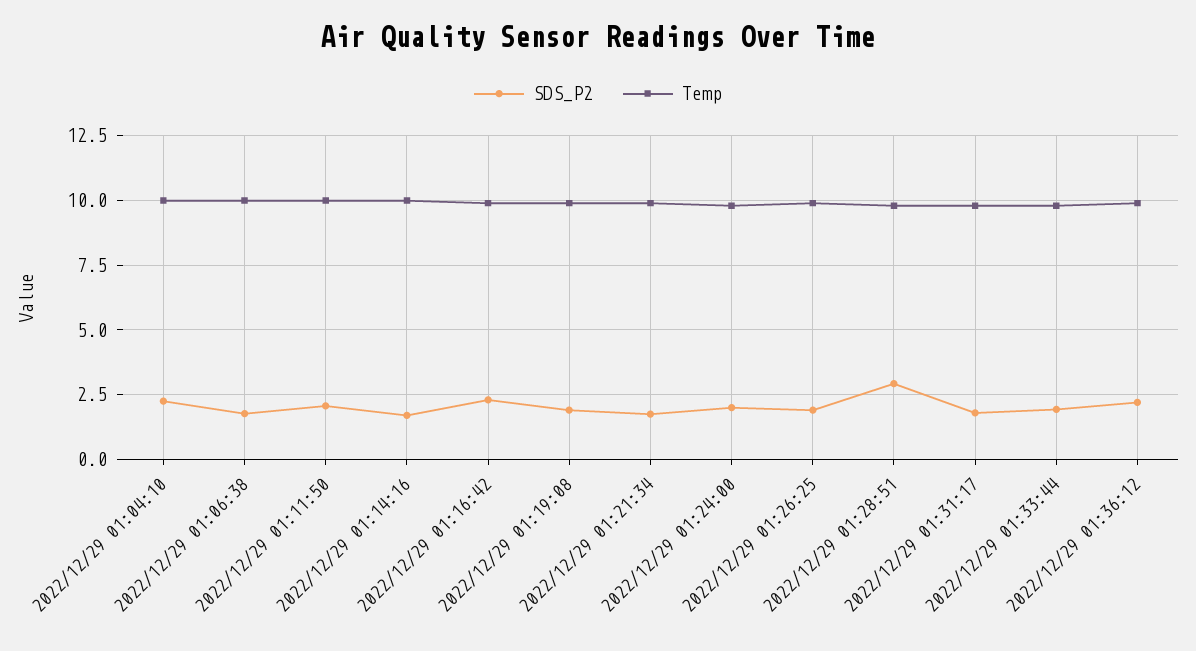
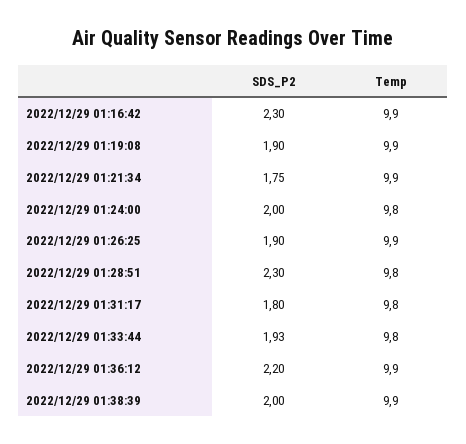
SDS_P2, 2022/12/29 01:04:10: 2.25 -> none
Temp, 2022/12/29 01:04:10: 10 -> none
SDS_P2, 2022/12/29 01:06:38: 1.75 -> none
Temp, 2022/12/29 01:06:38: 10 -> none
SDS_P2, 2022/12/29 01:11:50: 2 -> none
Temp, 2022/12/29 01:11:50: 10 -> none
SDS_P2, 2022/12/29 01:14:16: 1.75 -> none
Temp, 2022/12/29 01:14:16: 10 -> none
SDS_P2, 2022/12/29 01:28:51: 3 -> 2.3
SDS_P2, 2022/12/29 01:38:39: none -> 2
Temp, 2022/12/29 01:38:39: none -> 9.9

